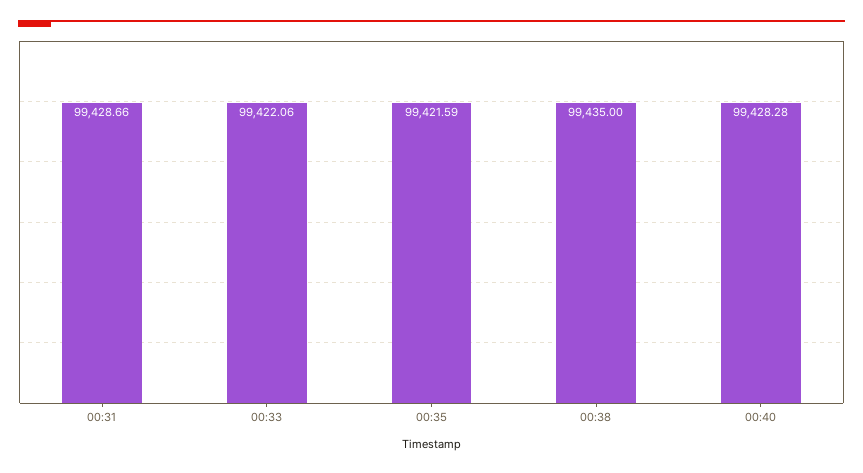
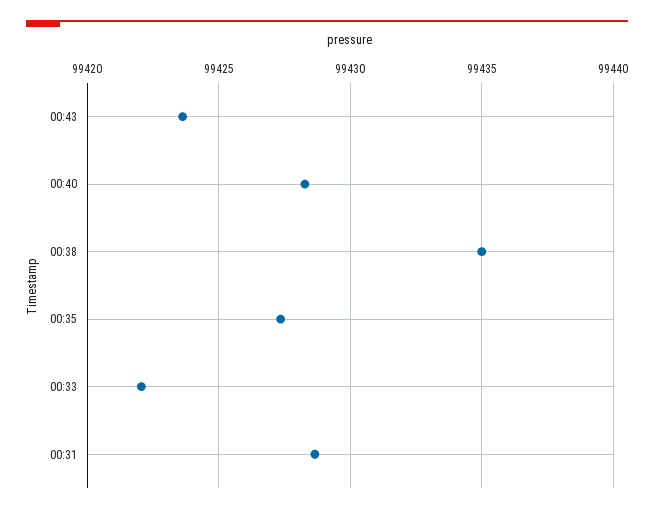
00:35: 99421.59 -> 99427.5
00:43: none -> 99423.5

